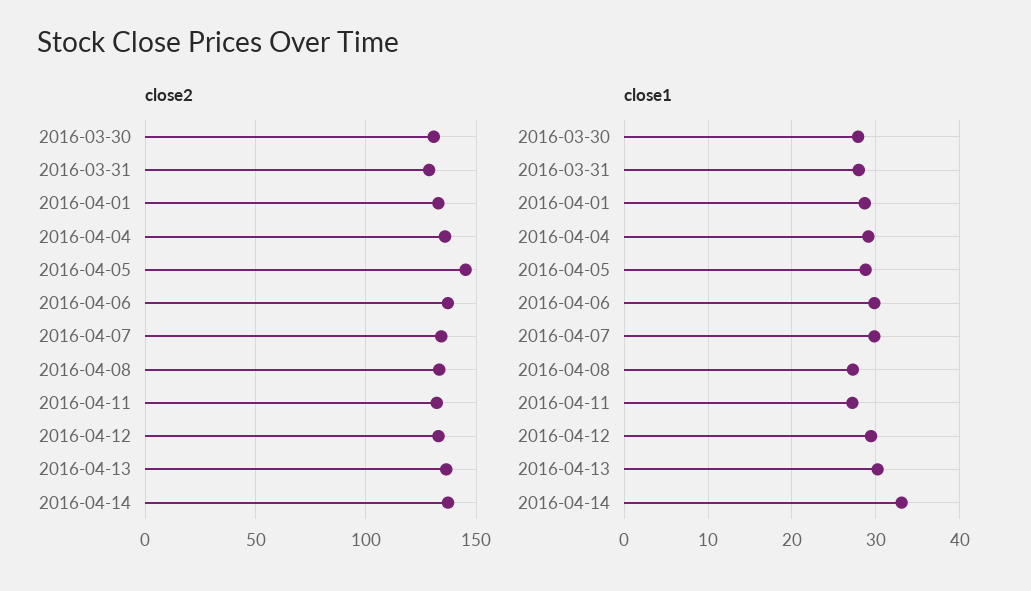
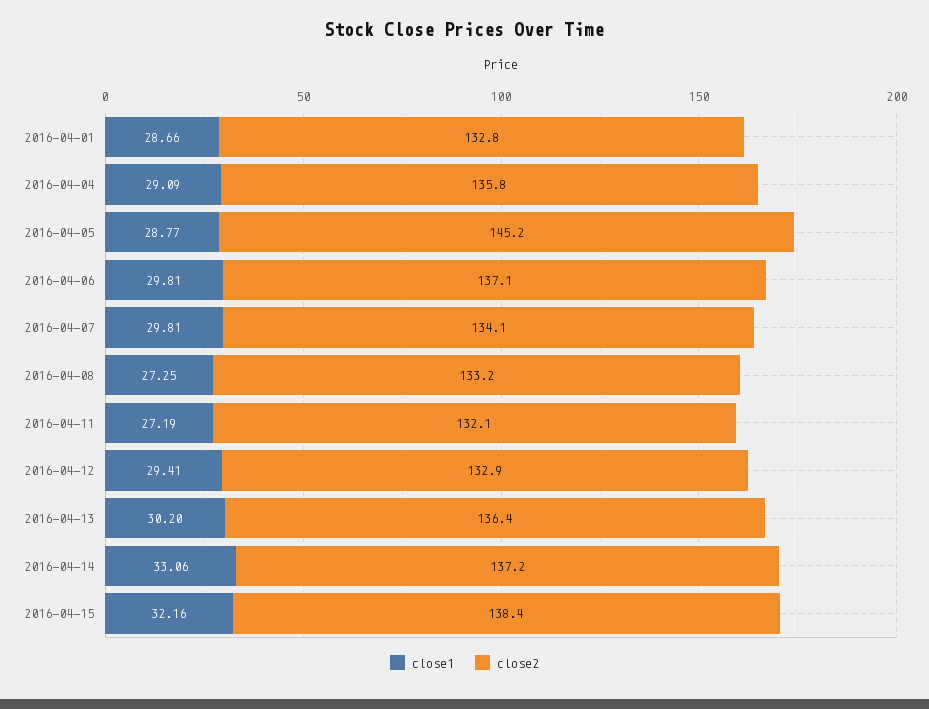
close2, 2016-03-30: 130 -> none
close2, 2016-03-31: 130 -> none
close1, 2016-03-30: 28 -> none
close1, 2016-03-31: 28 -> none
close1, 2016-04-15: none -> 32.16
close2, 2016-04-15: none -> 138.4

